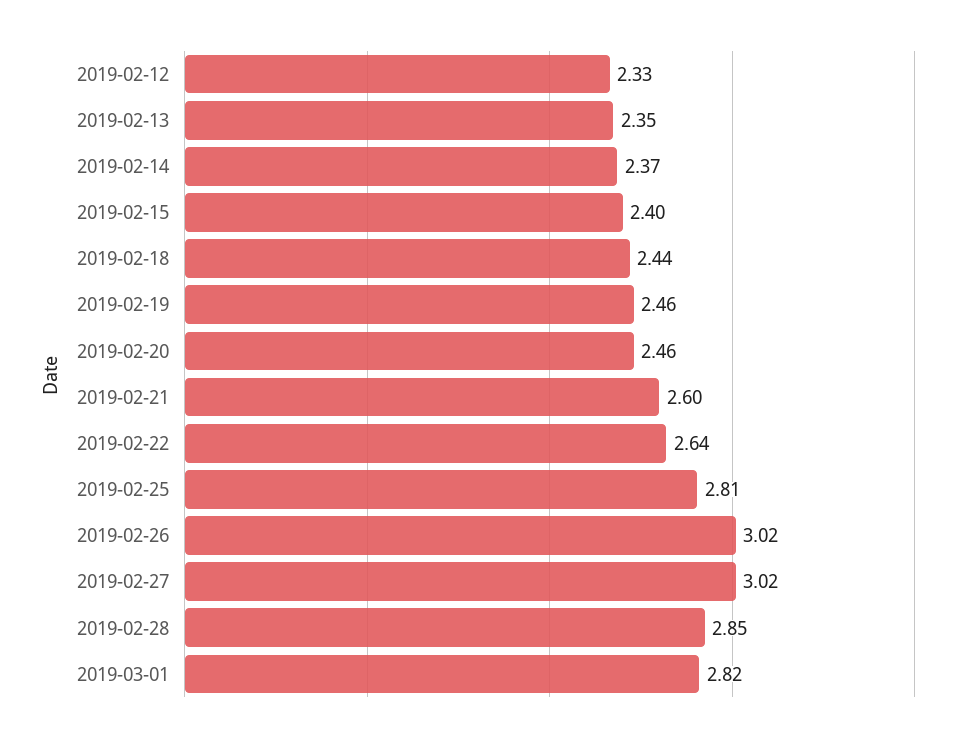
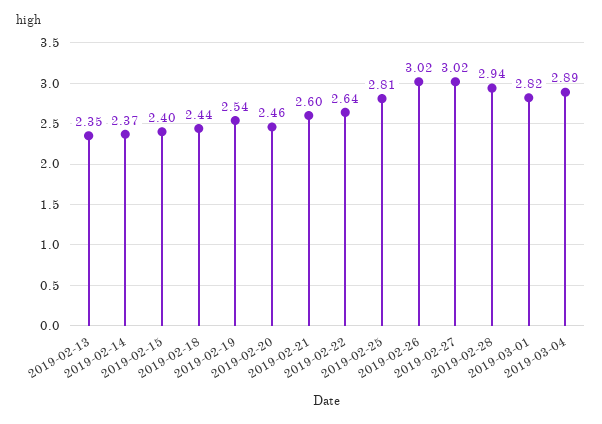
2019-02-12: 2.33 -> none
2019-02-19: 2.46 -> 2.54
2019-02-28: 2.85 -> 2.94
2019-03-04: none -> 2.89

